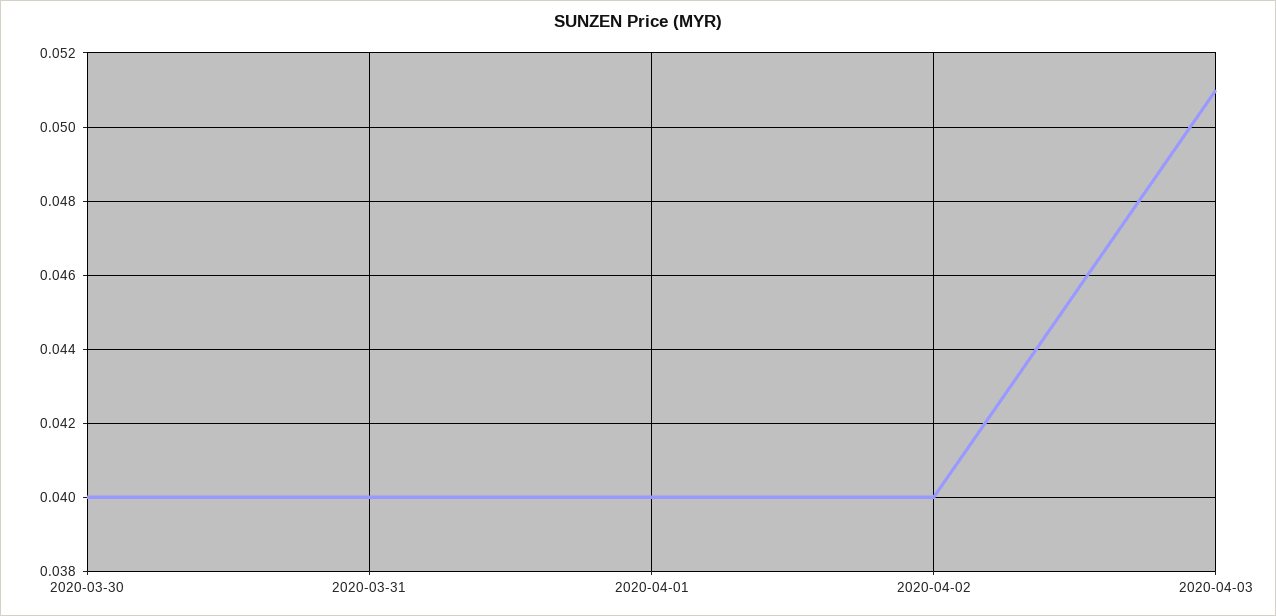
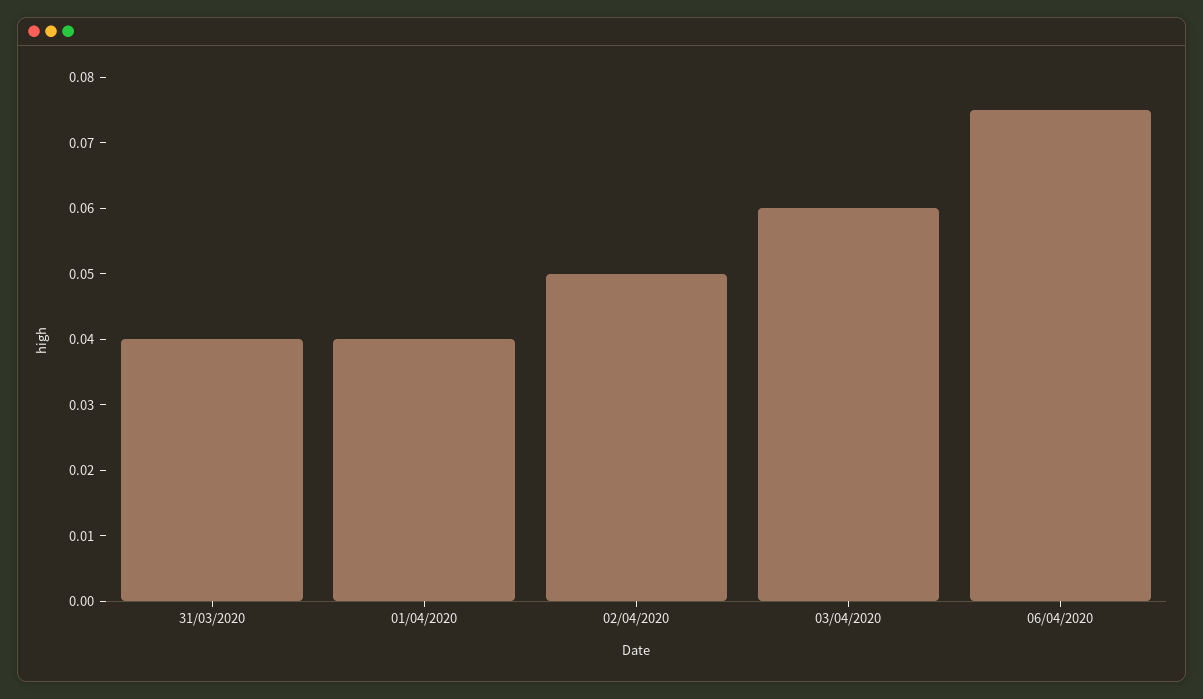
2020-03-30: 0.04 -> none
2020-04-02: 0.04 -> 0.05
2020-04-03: 0.051 -> 0.06
06/04/2020: none -> 0.075

